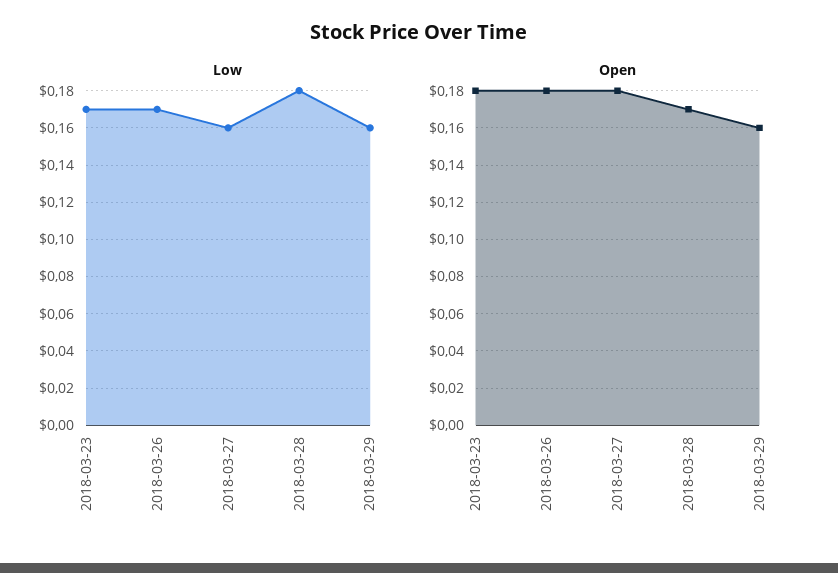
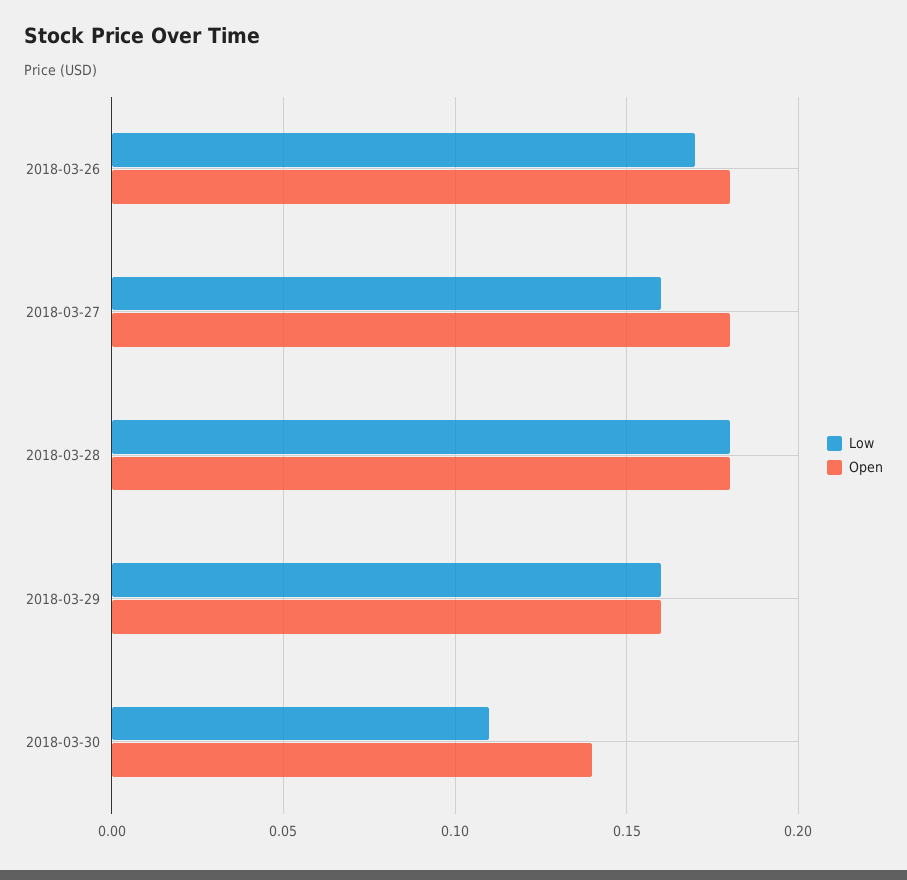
Low, 2018-03-23: 0.17 -> none
Open, 2018-03-23: 0.18 -> none
Open, 2018-03-28: 0.17 -> 0.18
Low, 2018-03-30: none -> 0.11
Open, 2018-03-30: none -> 0.14

